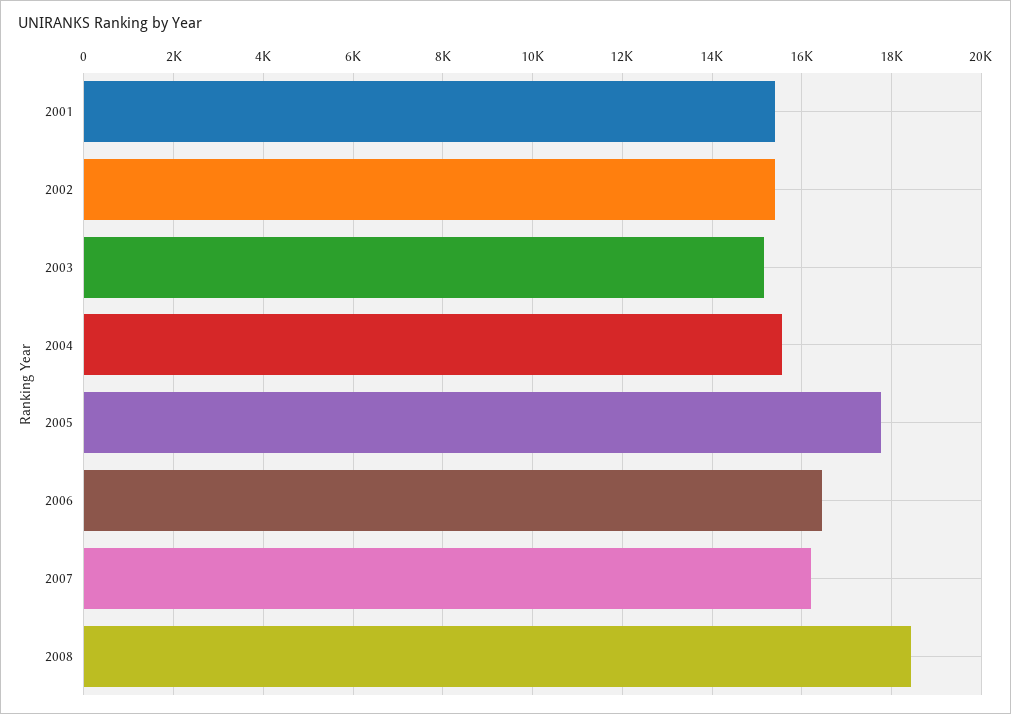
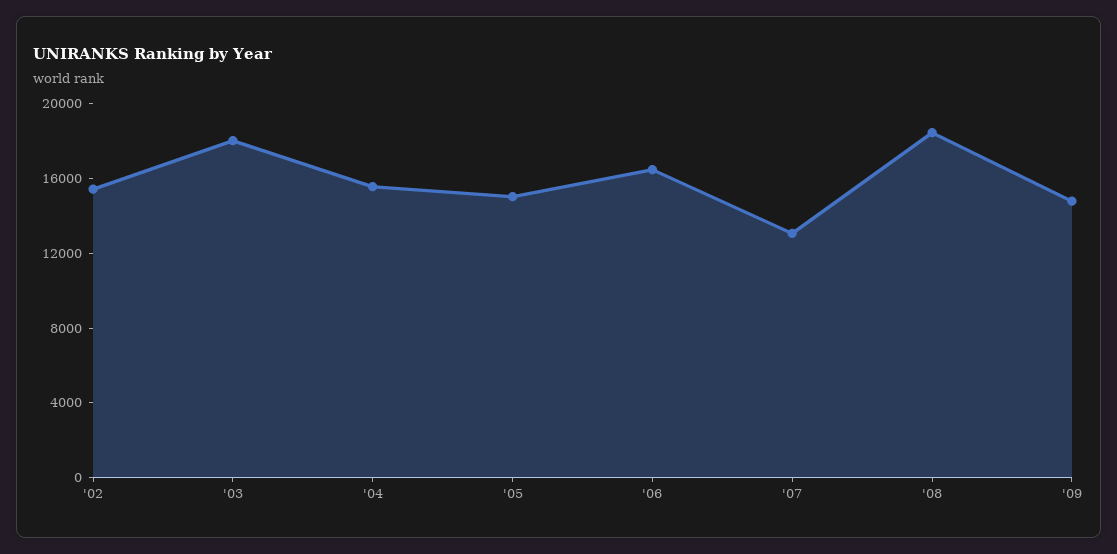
2001: 15400 -> none
2003: 15200 -> 18000
2005: 17800 -> 15000
2007: 16200 -> 13000
'09: none -> 15000

